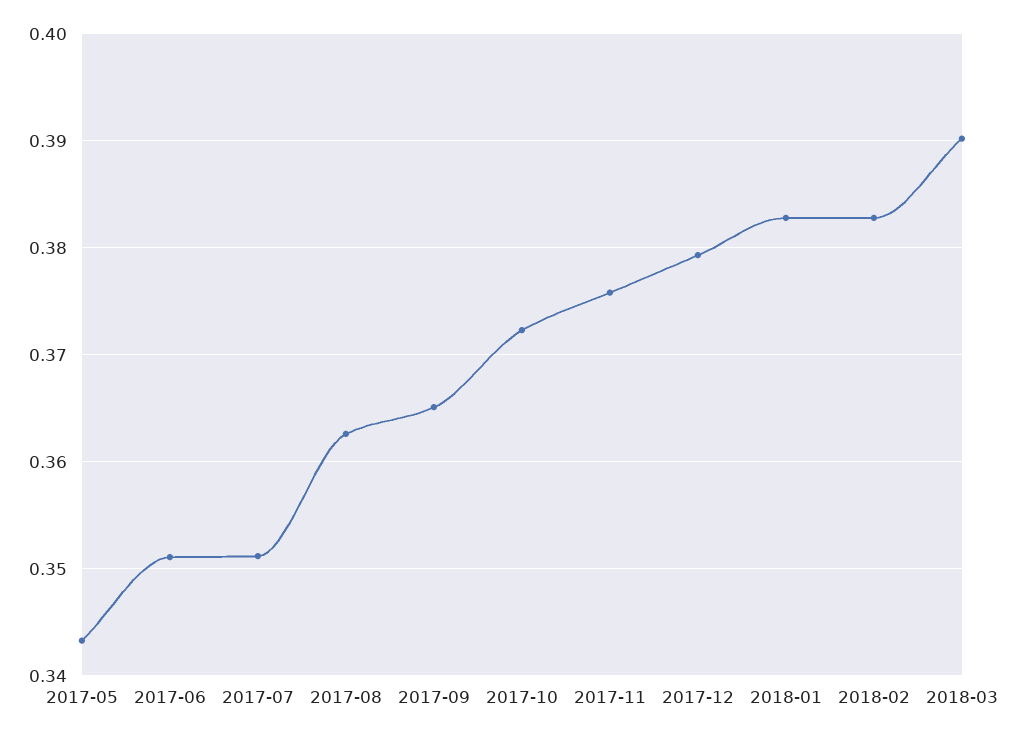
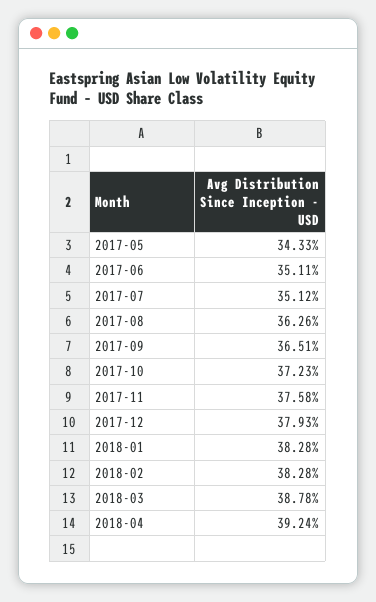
2018-03: 0.39 -> 0.3878
2018-04: none -> 0.3924

